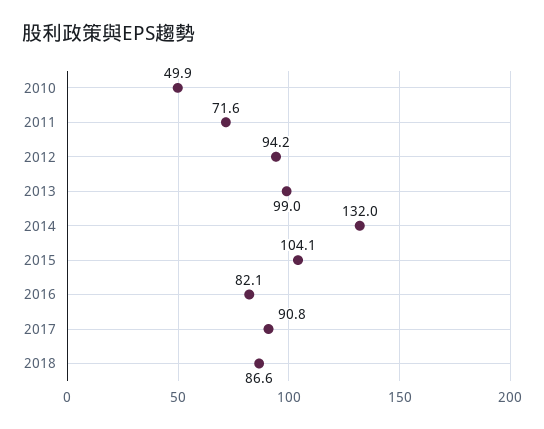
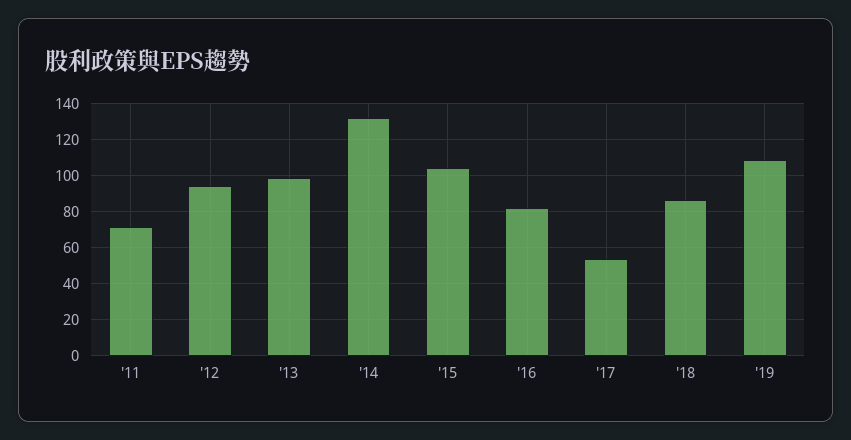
2010: 49.9 -> none
2017: 90.8 -> 55
'19: none -> 110

